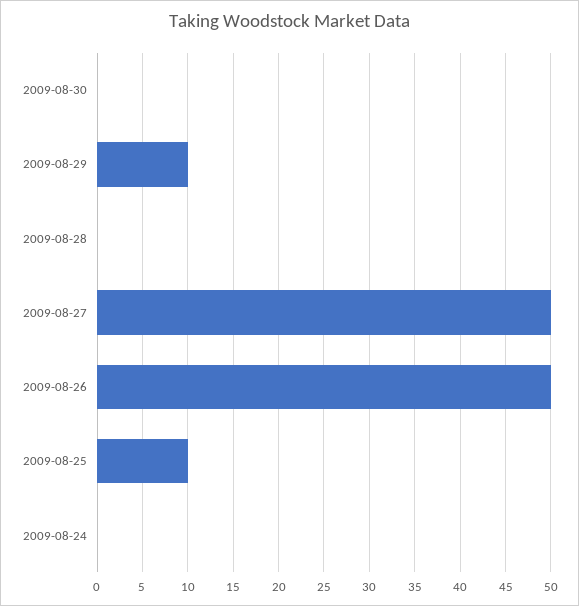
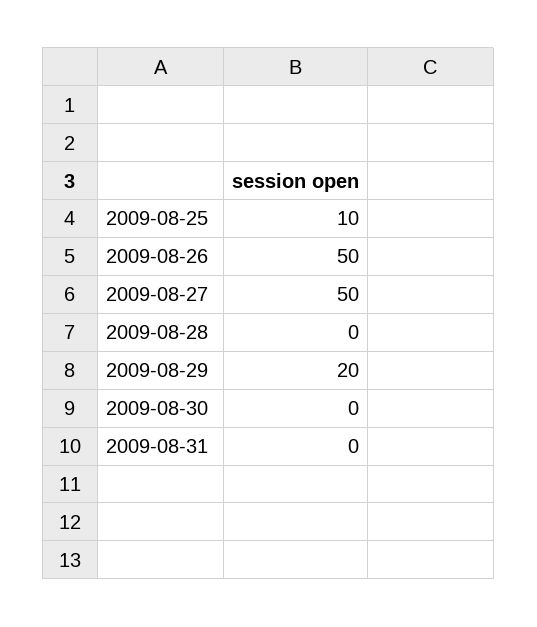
2009-08-29: 10 -> 20
2009-08-24: 0 -> none
2009-08-31: none -> 0

